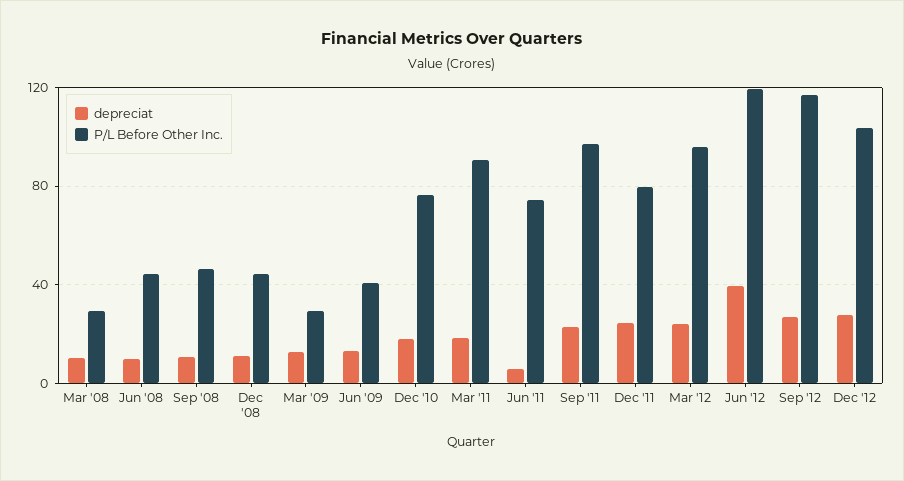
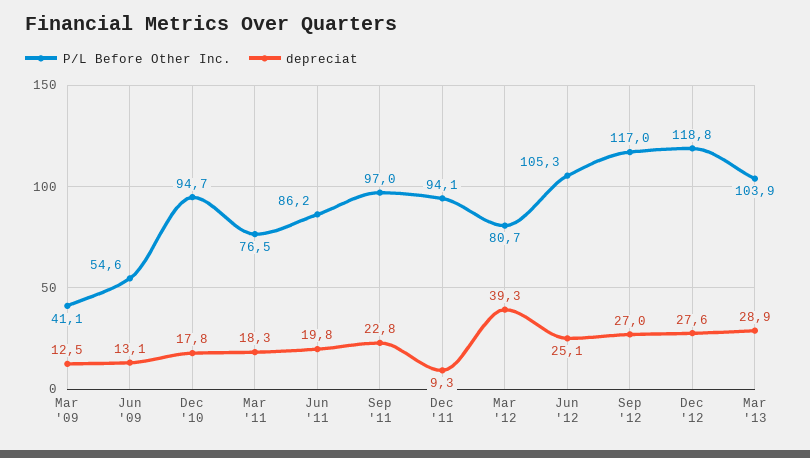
depreciat, Mar '08: 10 -> none
P/L Before Other Inc., Mar '08: 30 -> none
depreciat, Jun '08: 10 -> none
P/L Before Other Inc., Jun '08: 45 -> none
depreciat, Sep '08: 10 -> none
P/L Before Other Inc., Sep '08: 45 -> none
depreciat, Dec '08: 10 -> none
P/L Before Other Inc., Dec '08: 45 -> none
P/L Before Other Inc., Mar '09: 30 -> 41.1
P/L Before Other Inc., Jun '09: 40 -> 54.6
P/L Before Other Inc., Dec '10: 75 -> 94.7
P/L Before Other Inc., Mar '11: 90 -> 76.5
depreciat, Jun '11: 5 -> 19.8
P/L Before Other Inc., Jun '11: 75 -> 86.2
depreciat, Dec '11: 25 -> 9.3
P/L Before Other Inc., Dec '11: 80 -> 94.1
depreciat, Mar '12: 25 -> 39.3
P/L Before Other Inc., Mar '12: 95 -> 80.7
depreciat, Jun '12: 40 -> 25.1
P/L Before Other Inc., Jun '12: 120 -> 105.3
P/L Before Other Inc., Dec '12: 105 -> 118.8
P/L Before Other Inc., Mar '13: none -> 103.9
depreciat, Mar '13: none -> 28.9

